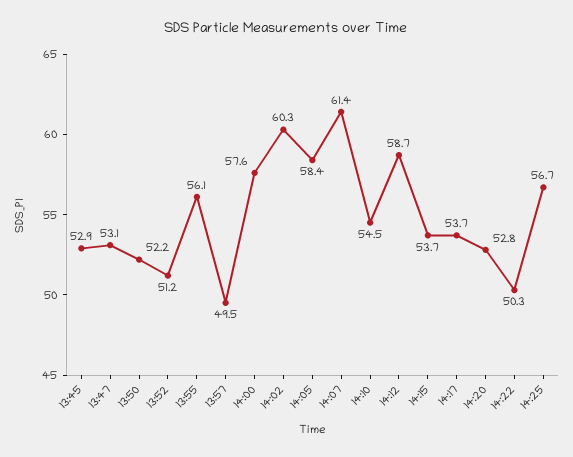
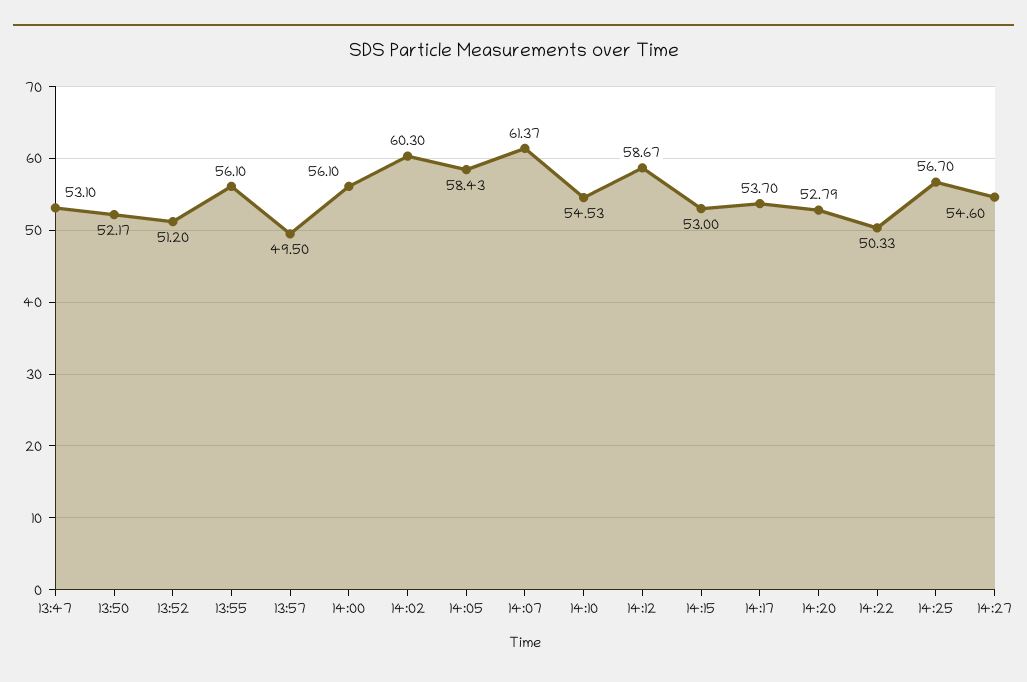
13:45: 52.9 -> none
14:00: 57.6 -> 56.1
14:15: 53.7 -> 53
14:27: none -> 54.6

